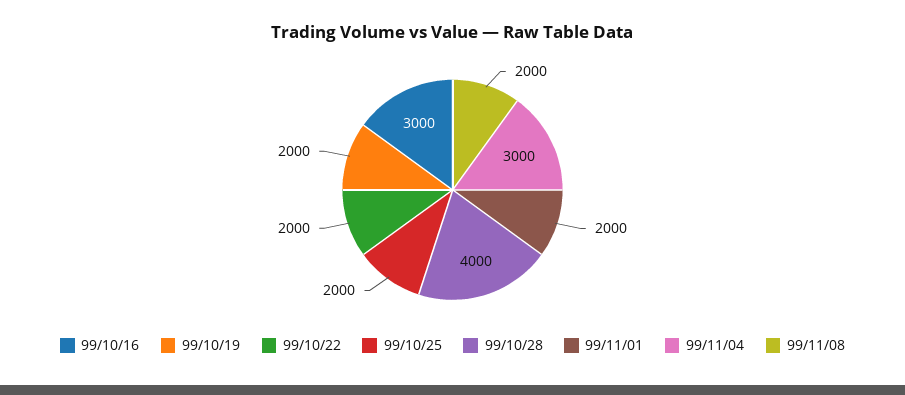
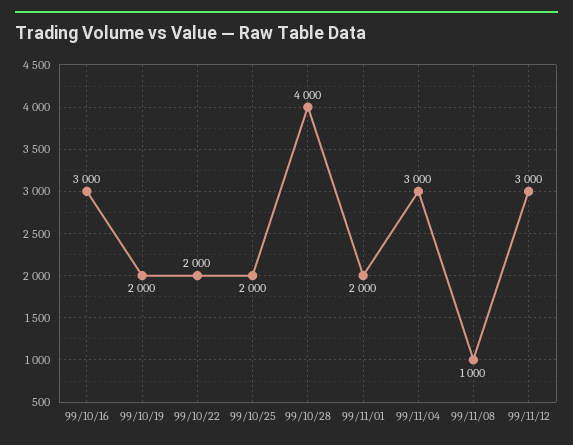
99/11/08: 2000 -> 1000
99/11/12: none -> 3000

